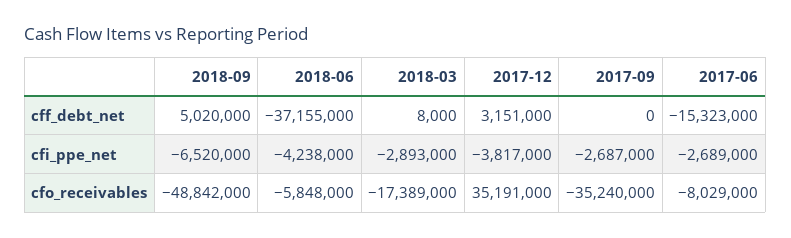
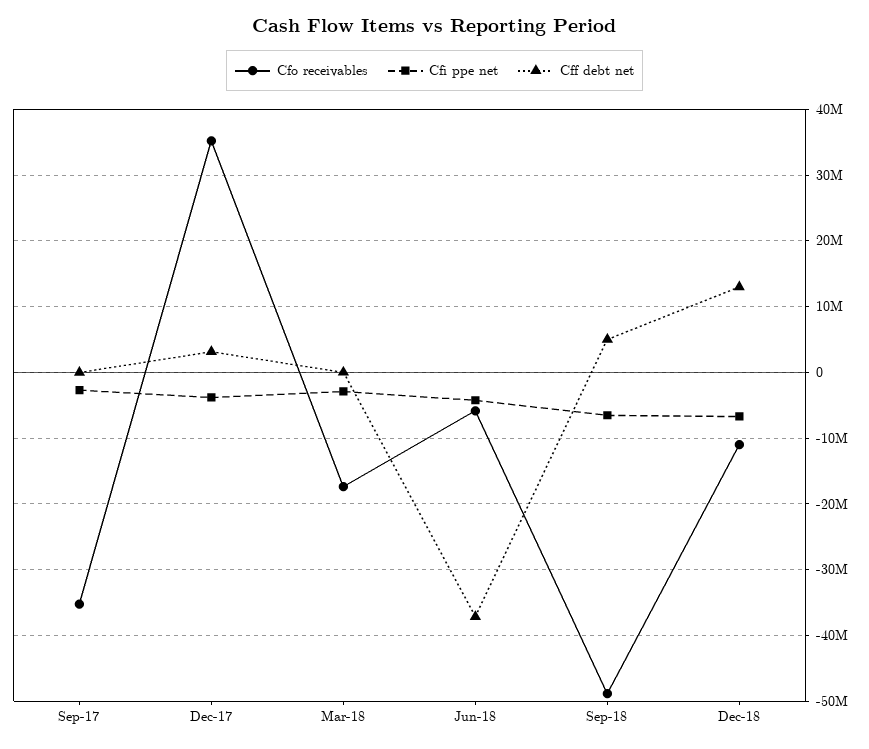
cff_debt_net, 2017-06: -15323000 -> none
cfi_ppe_net, 2017-06: -2689000 -> none
cfo_receivables, 2017-06: -8029000 -> none
cfo_receivables, Dec-18: none -> -11000000
cfi_ppe_net, Dec-18: none -> -7000000
cff_debt_net, Dec-18: none -> 13000000

